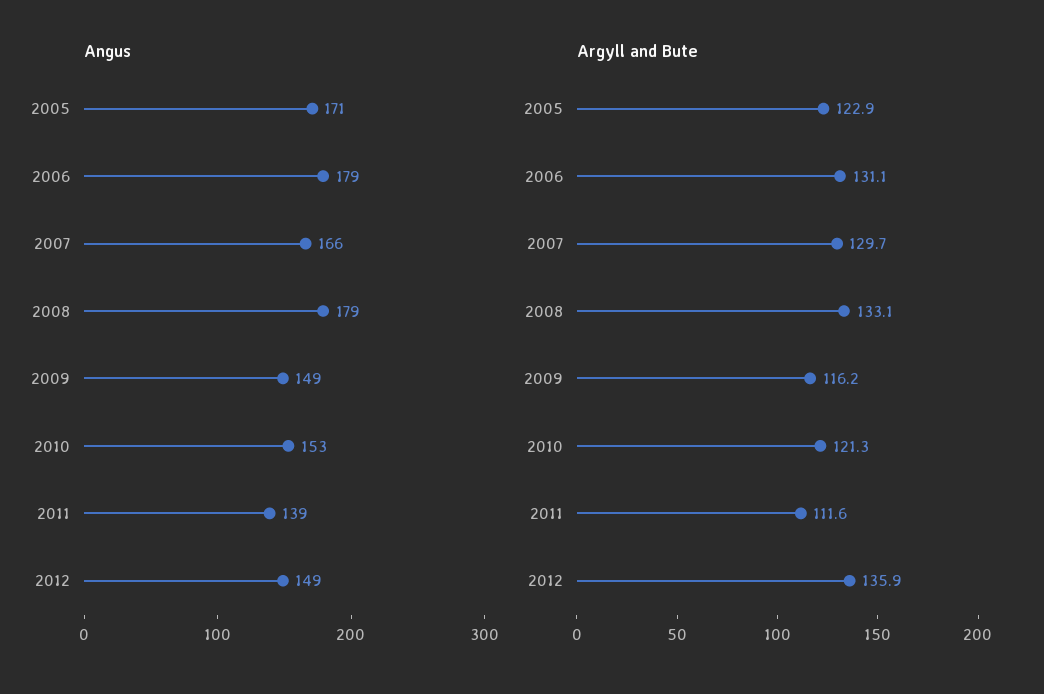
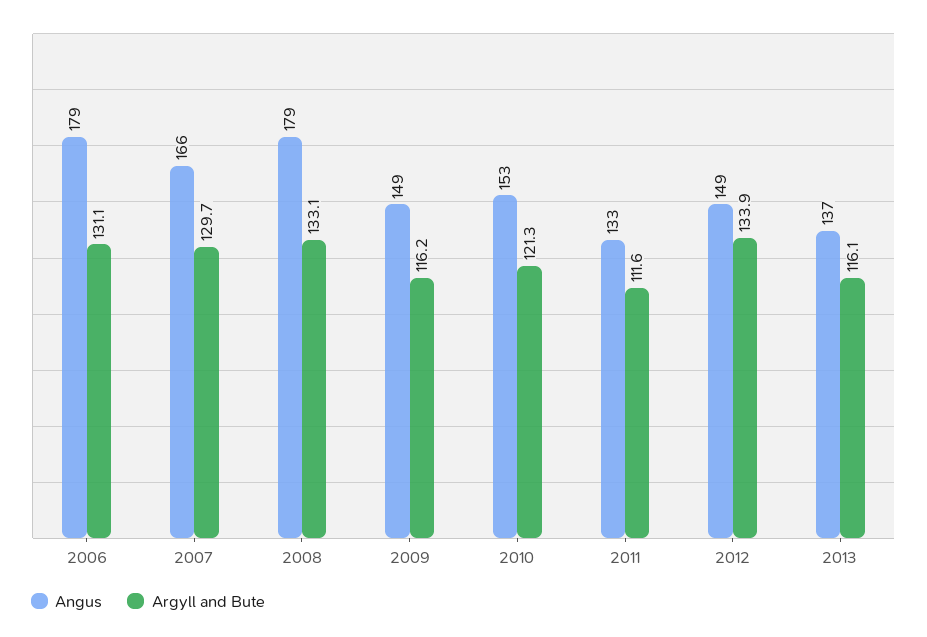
Angus, 2005: 171 -> none
Angus, 2011: 139 -> 133
Argyll and Bute, 2005: 122.9 -> none
Argyll and Bute, 2012: 135.9 -> 133.9
Angus, 2013: none -> 137
Argyll and Bute, 2013: none -> 116.1

